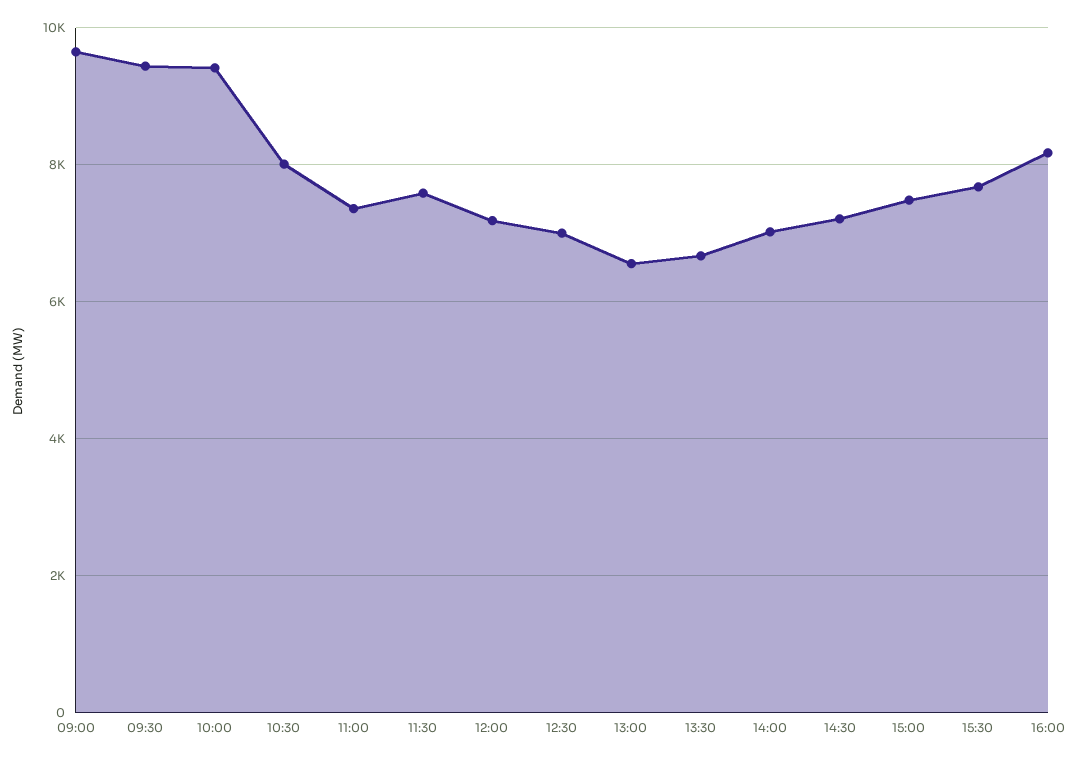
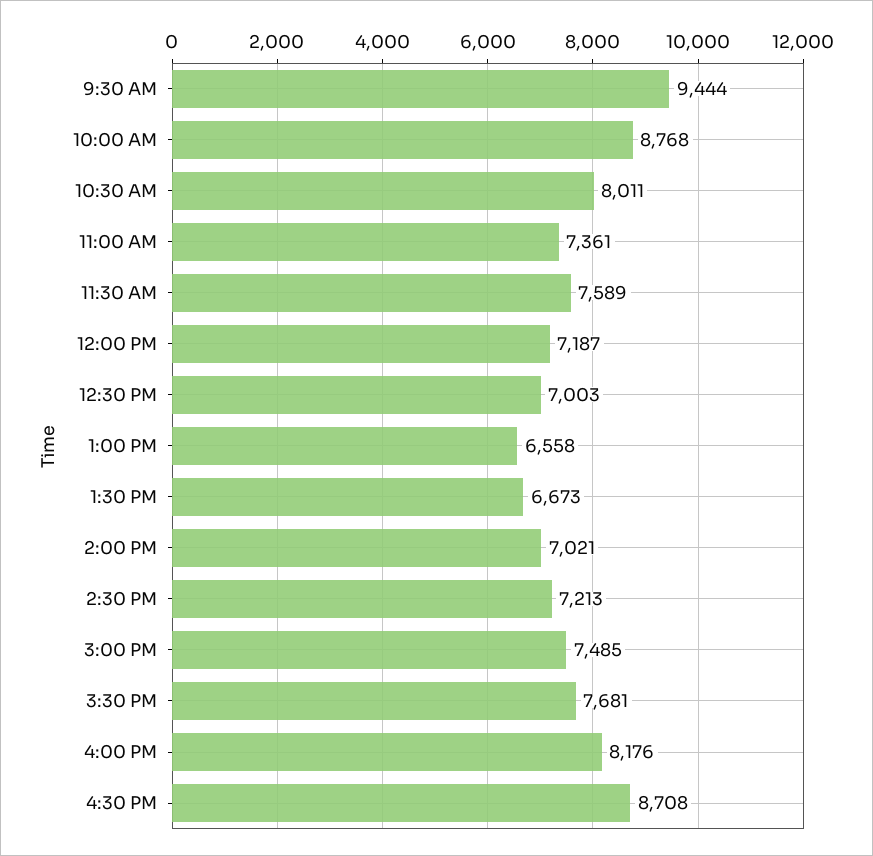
09:00: 9600 -> none
10:00: 9400 -> 8768
4:30 PM: none -> 8708

